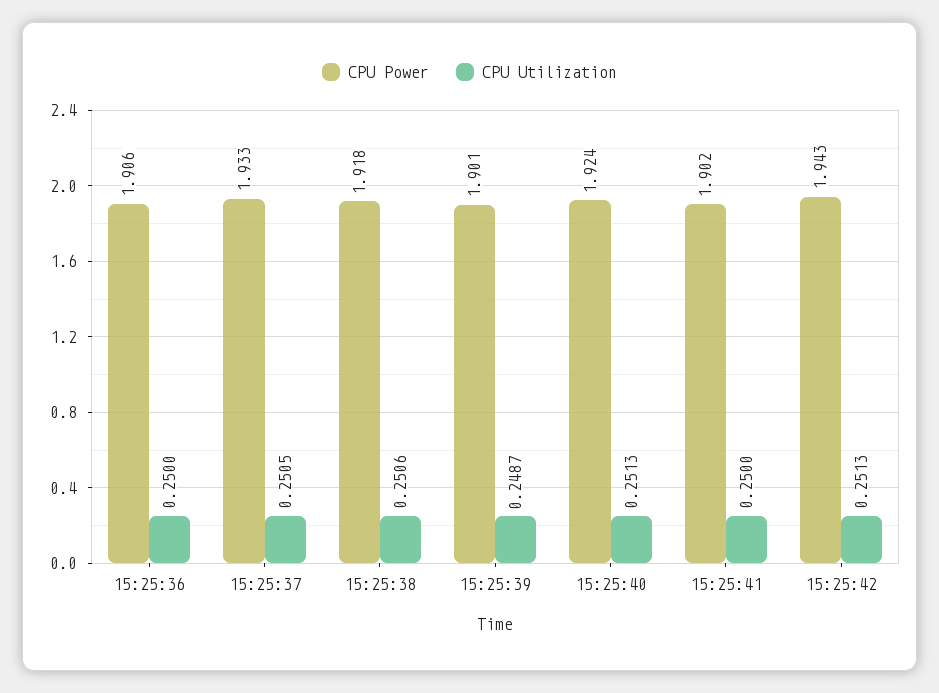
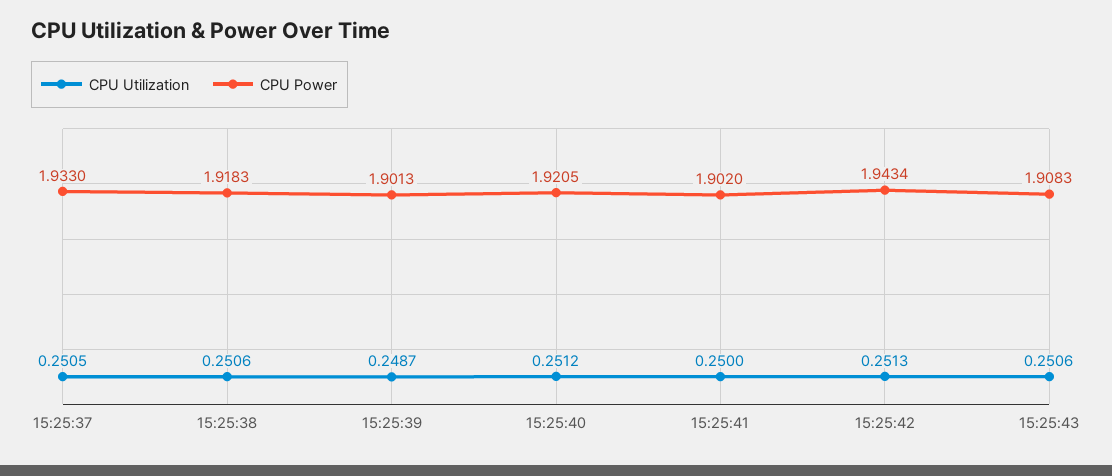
CPU Power, 15:25:36: 1.906 -> none
CPU Utilization, 15:25:36: 0.25 -> none
CPU Power, 15:25:40: 1.924 -> 1.9205
CPU Utilization, 15:25:40: 0.2513 -> 0.2512
CPU Utilization, 15:25:43: none -> 0.2506
CPU Power, 15:25:43: none -> 1.9083

